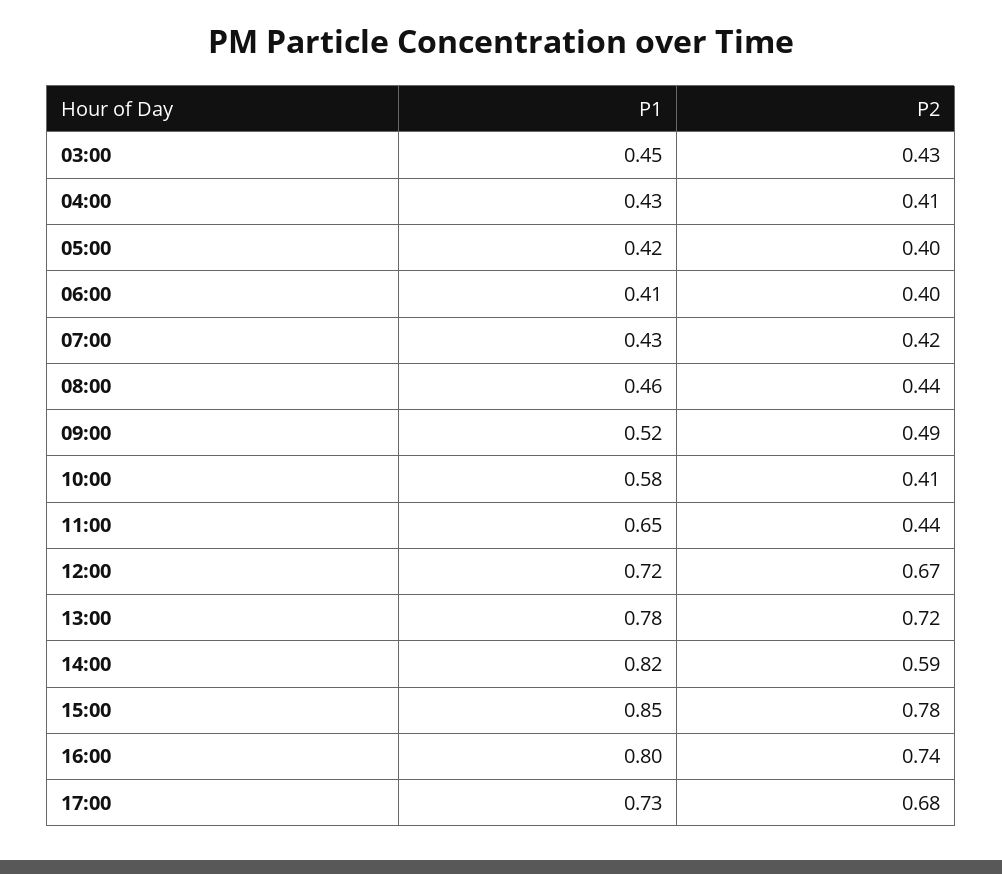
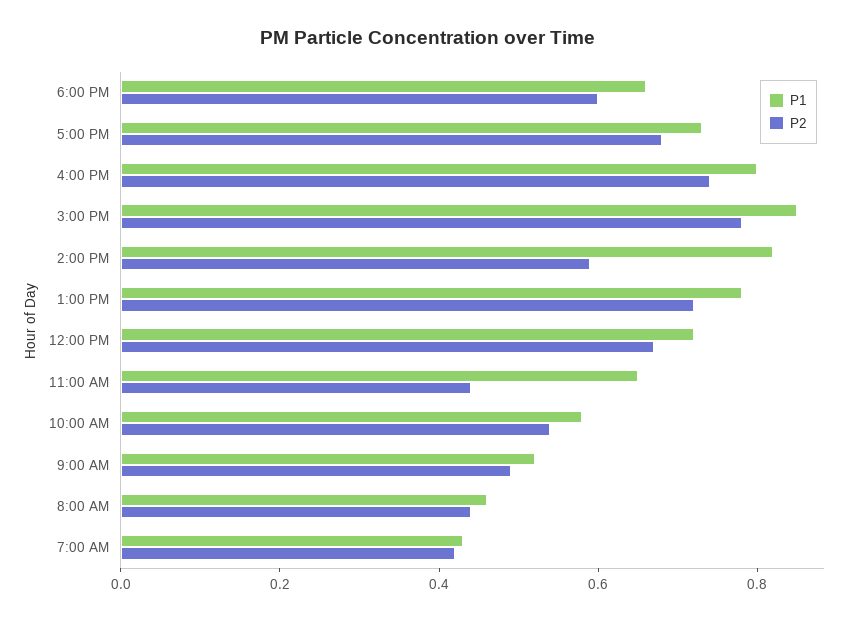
P1, 03:00: 0.45 -> none
P2, 03:00: 0.43 -> none
P1, 04:00: 0.43 -> none
P2, 04:00: 0.41 -> none
P1, 05:00: 0.42 -> none
P2, 05:00: 0.4 -> none
P1, 06:00: 0.41 -> none
P2, 06:00: 0.4 -> none
P2, 10:00: 0.41 -> 0.55
P1, 6:00 PM: none -> 0.65
P2, 6:00 PM: none -> 0.6

